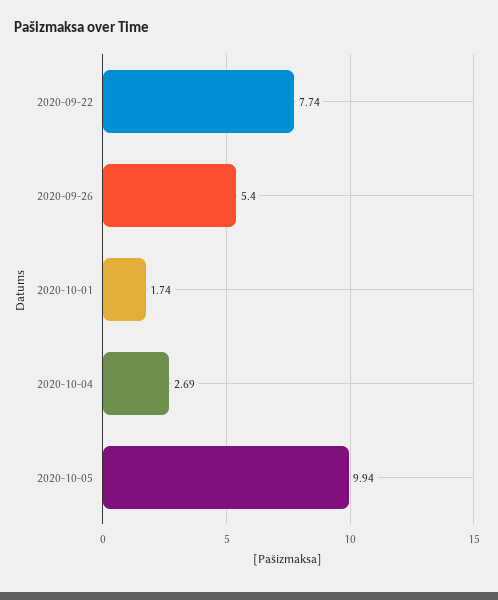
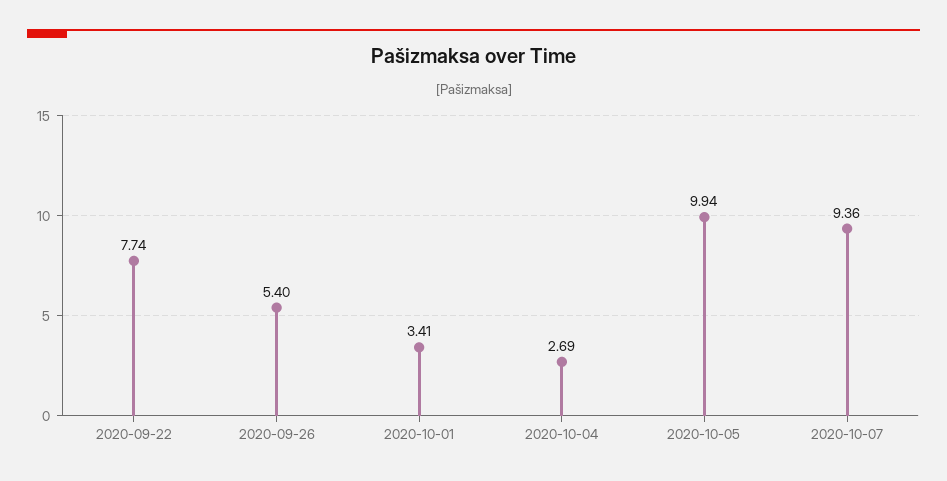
2020-10-01: 1.74 -> 3.41
2020-10-07: none -> 9.36

